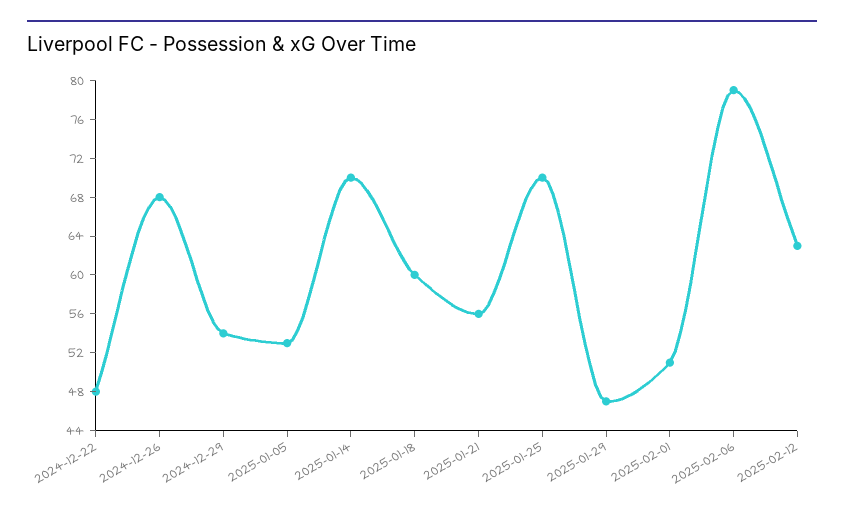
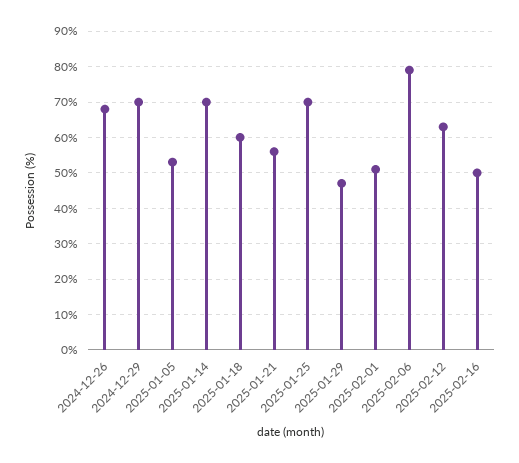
2024-12-22: 48 -> none
2024-12-29: 54 -> 70
2025-02-16: none -> 50

